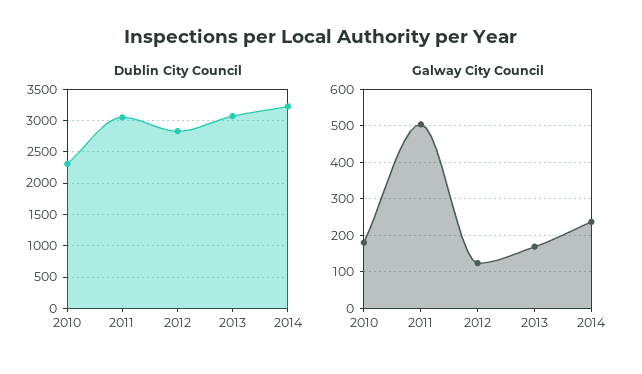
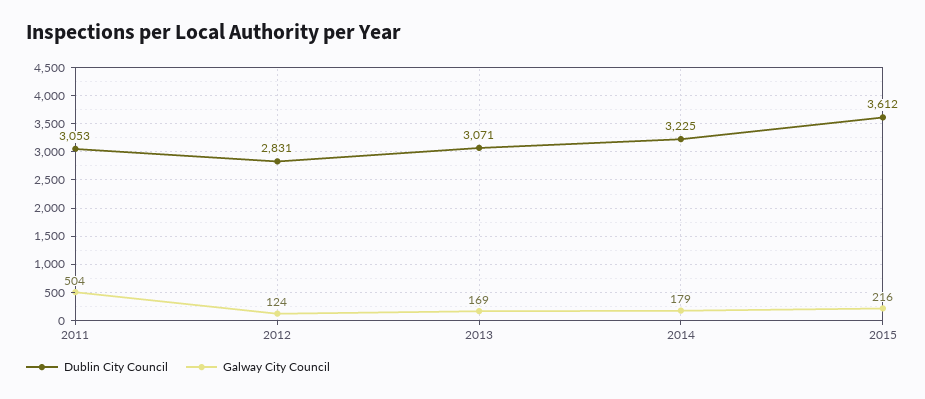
Dublin City Council, 2010: 2300 -> none
Galway City Council, 2010: 180 -> none
Galway City Council, 2014: 240 -> 179
Dublin City Council, 2015: none -> 3612
Galway City Council, 2015: none -> 216

